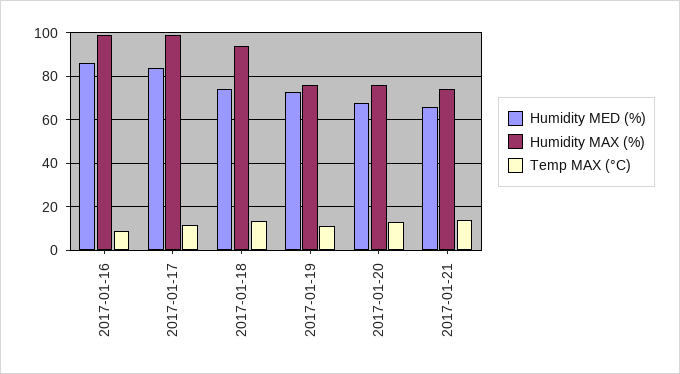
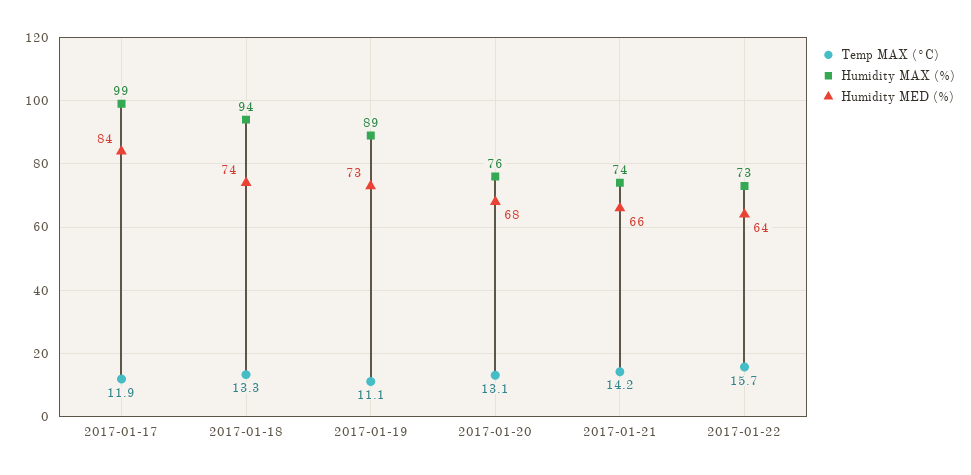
Humidity MED (%), 2017-01-16: 85 -> none
Humidity MAX (%), 2017-01-16: 100 -> none
Temp MAX (°C), 2017-01-16: 10 -> none
Humidity MAX (%), 2017-01-19: 75 -> 89
Temp MAX (°C), 2017-01-22: none -> 15.7
Humidity MAX (%), 2017-01-22: none -> 73
Humidity MED (%), 2017-01-22: none -> 64

